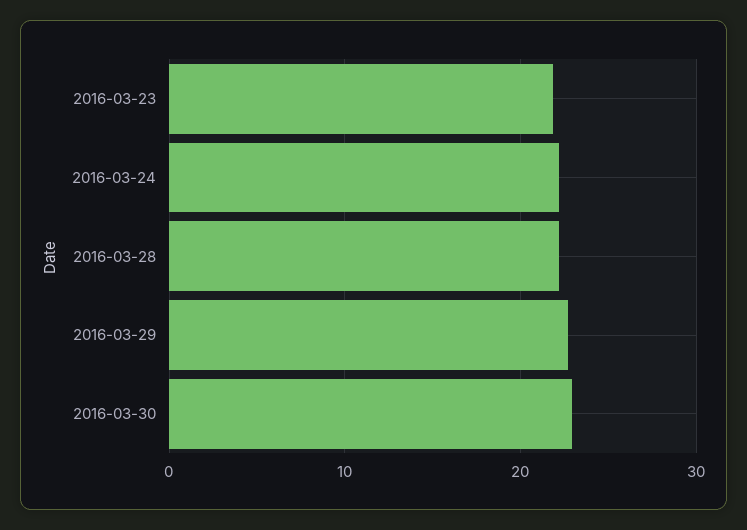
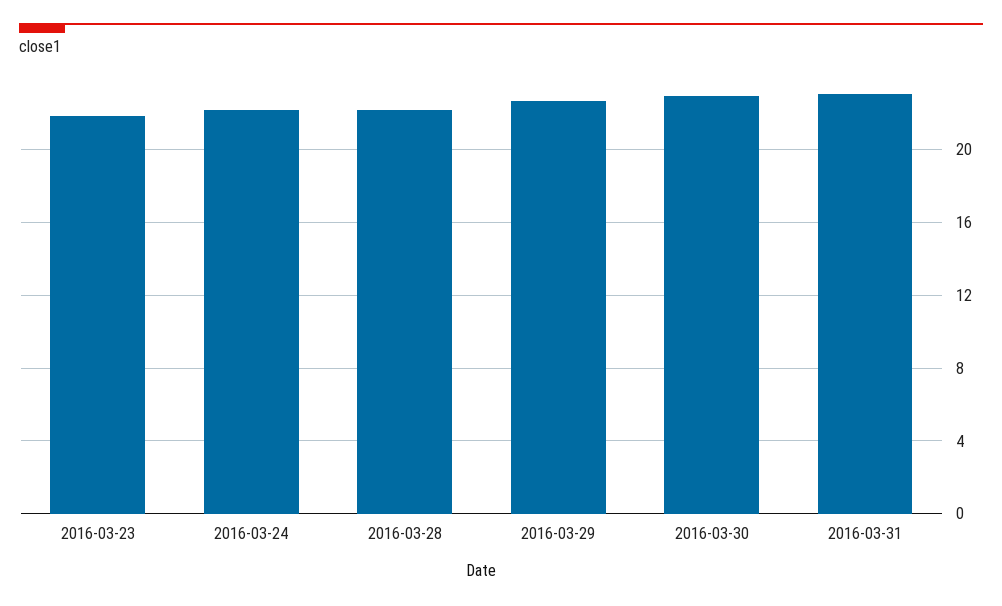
2016-03-31: none -> 23

